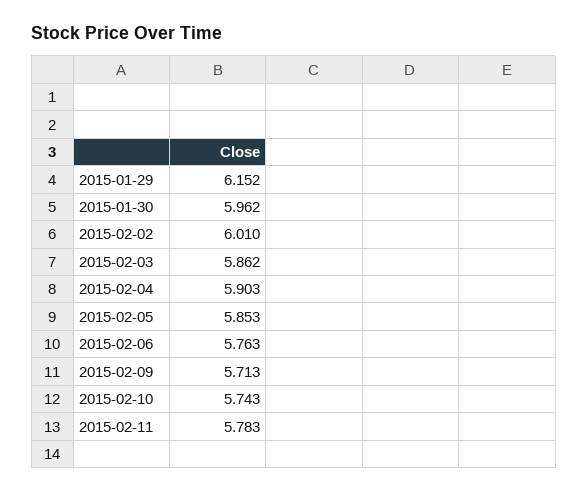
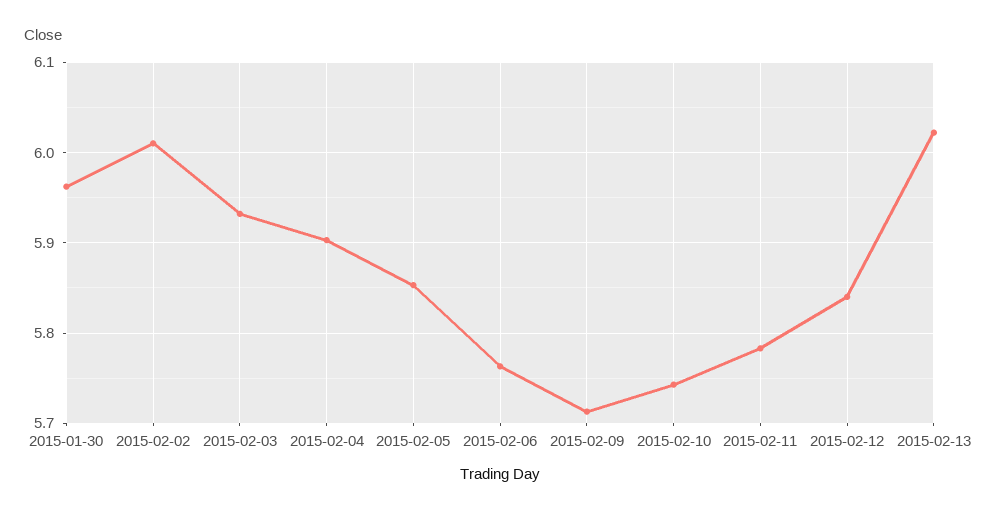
2015-01-29: 6.152 -> none
2015-02-03: 5.862 -> 5.93
2015-02-12: none -> 5.84
2015-02-13: none -> 6.02

